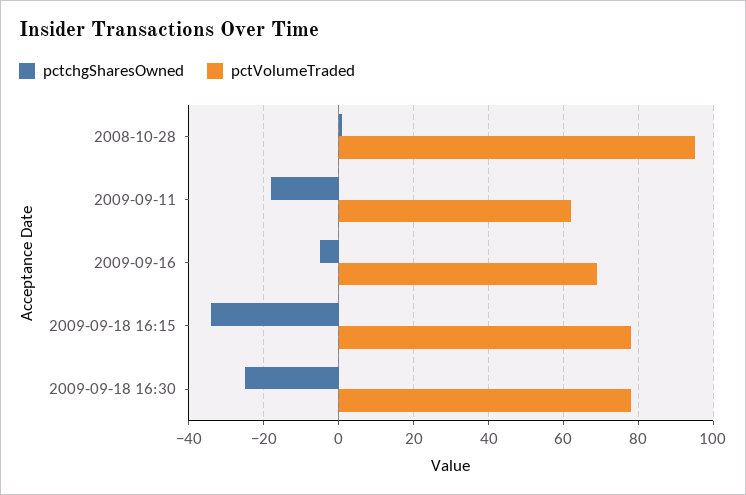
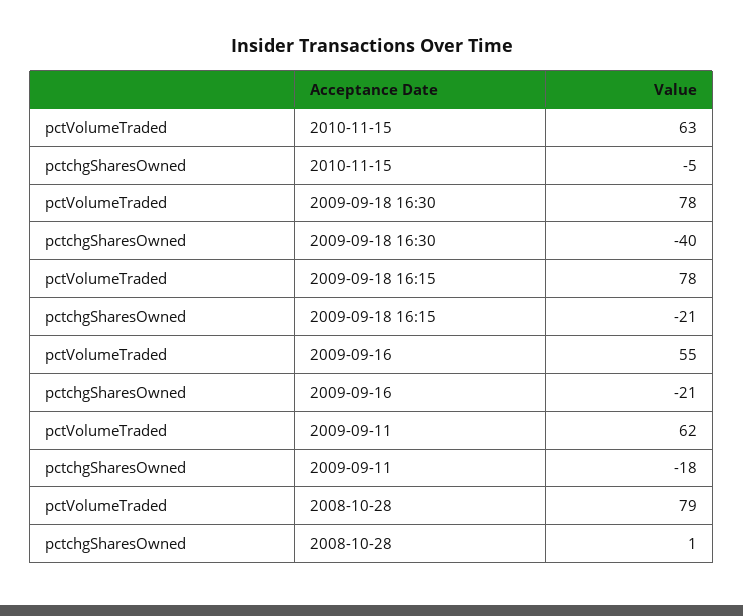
pctVolumeTraded, 2008-10-28: 95 -> 79
pctchgSharesOwned, 2009-09-16: -5 -> -21
pctVolumeTraded, 2009-09-16: 70 -> 55
pctchgSharesOwned, 2009-09-18 16:15: -35 -> -21
pctchgSharesOwned, 2009-09-18 16:30: -25 -> -40
pctVolumeTraded, 2010-11-15: none -> 63
pctchgSharesOwned, 2010-11-15: none -> -5

